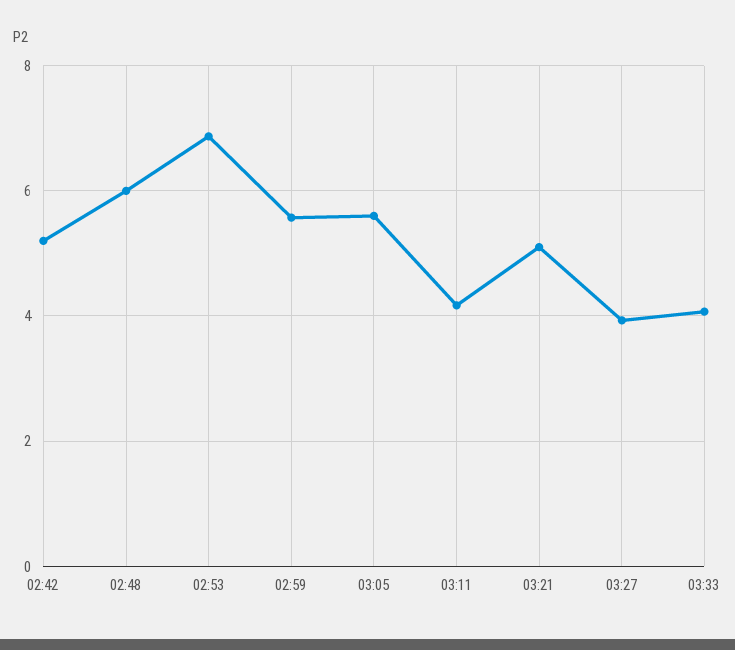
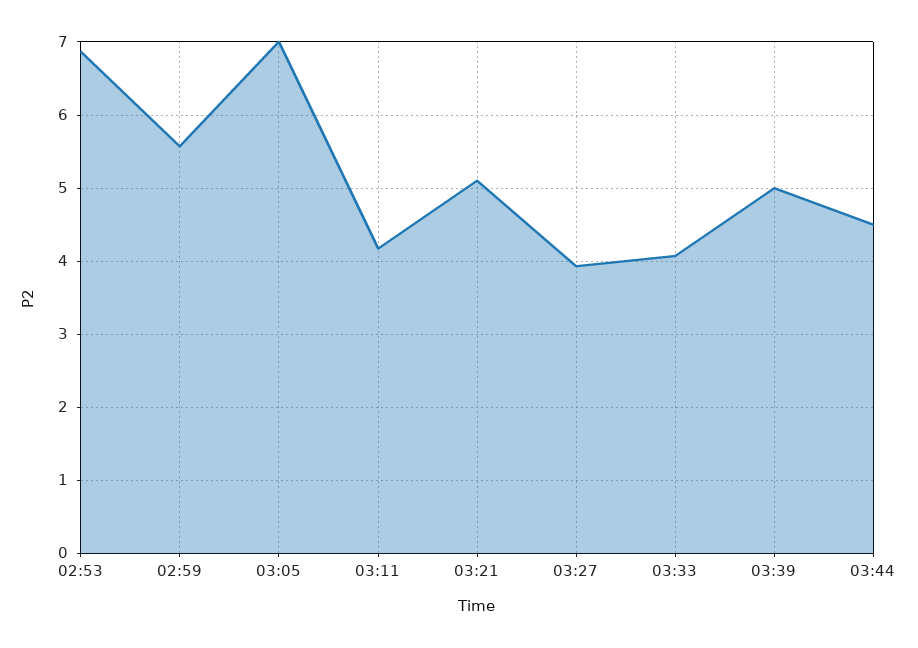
02:42: 5.2 -> none
02:48: 6 -> none
03:05: 5.6 -> 7
03:39: none -> 5
03:44: none -> 4.5

